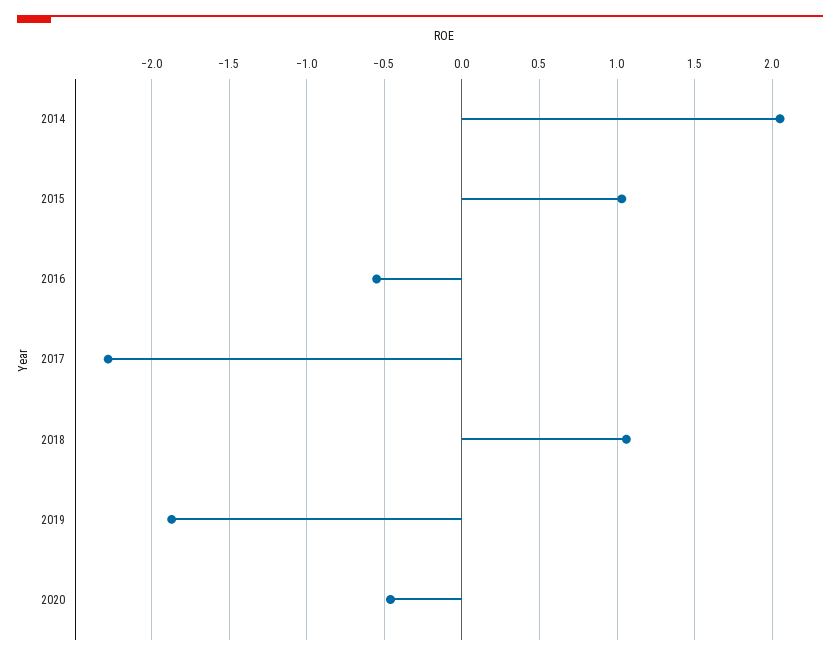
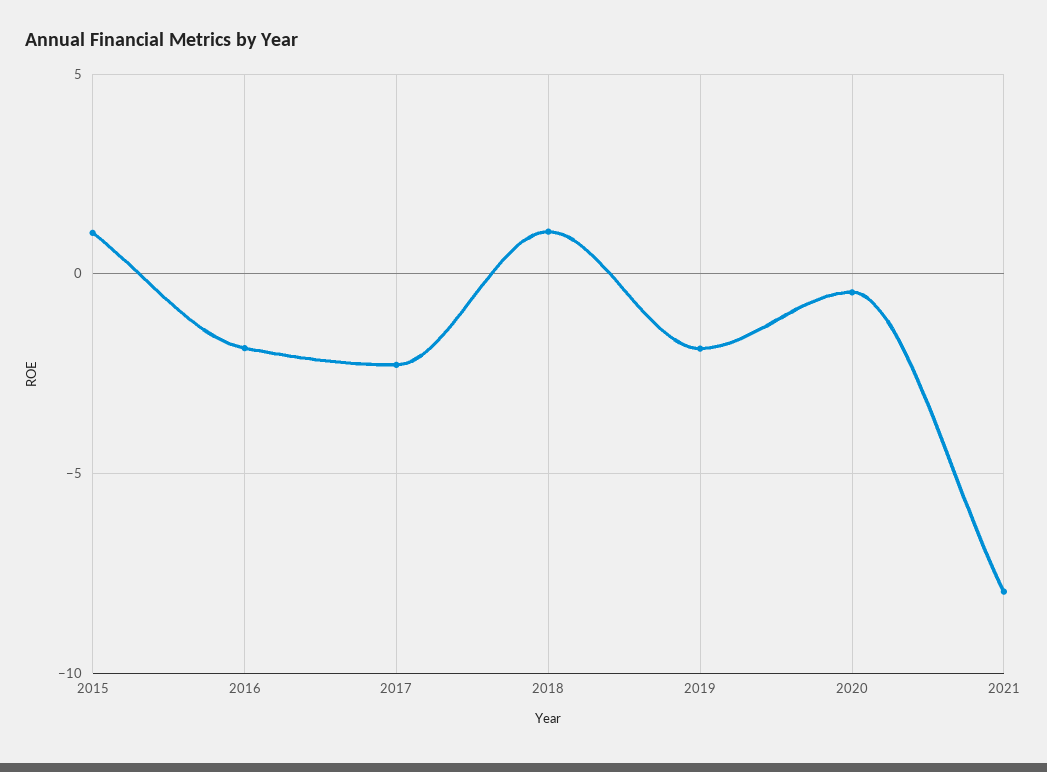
2014: 2.05 -> none
2016: -0.55 -> -2
2021: none -> -8

